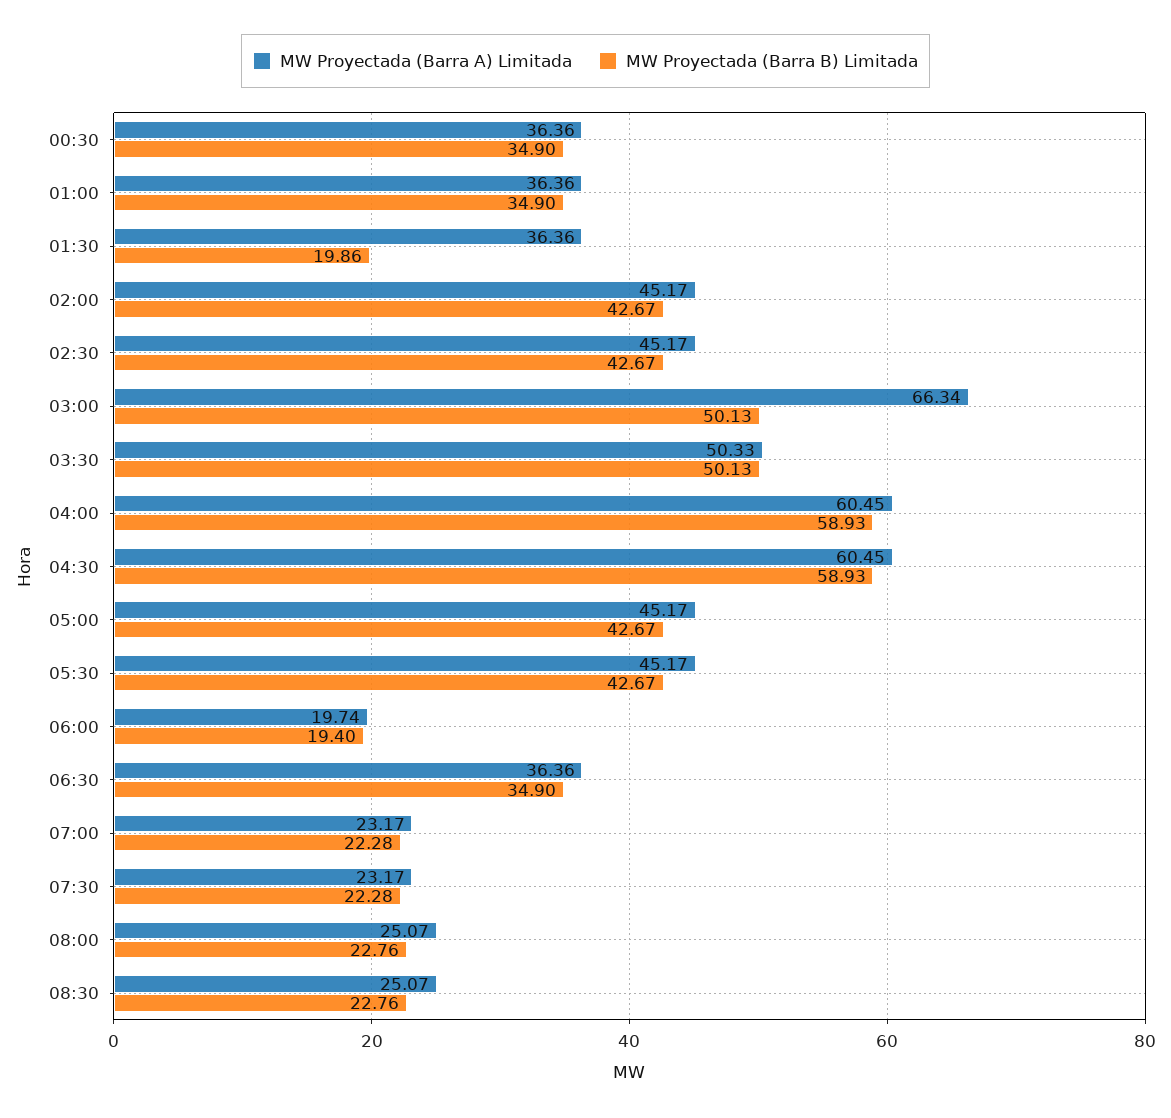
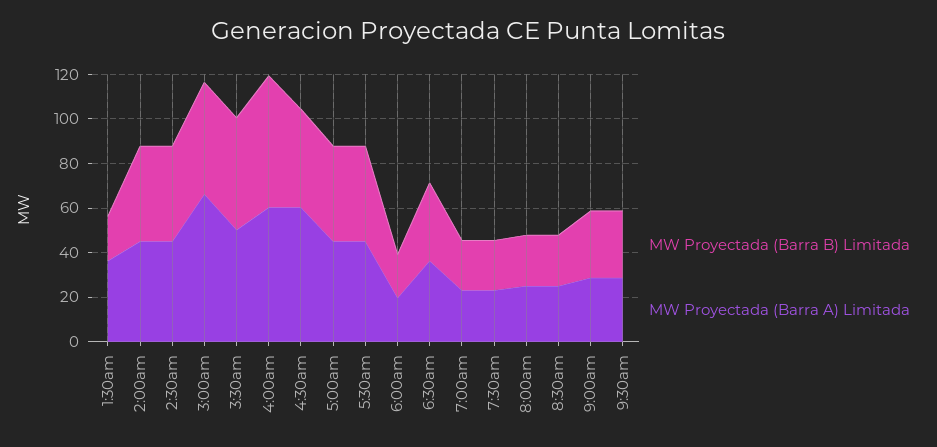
MW Proyectada (Barra A) Limitada, 00:30: 36.36 -> none
MW Proyectada (Barra B) Limitada, 00:30: 34.9 -> none
MW Proyectada (Barra A) Limitada, 01:00: 36.36 -> none
MW Proyectada (Barra B) Limitada, 01:00: 34.9 -> none
MW Proyectada (Barra B) Limitada, 04:30: 58.93 -> 45
MW Proyectada (Barra B) Limitada, 9:00am: none -> 30
MW Proyectada (Barra A) Limitada, 9:00am: none -> 30
MW Proyectada (Barra B) Limitada, 9:30am: none -> 30
MW Proyectada (Barra A) Limitada, 9:30am: none -> 30

